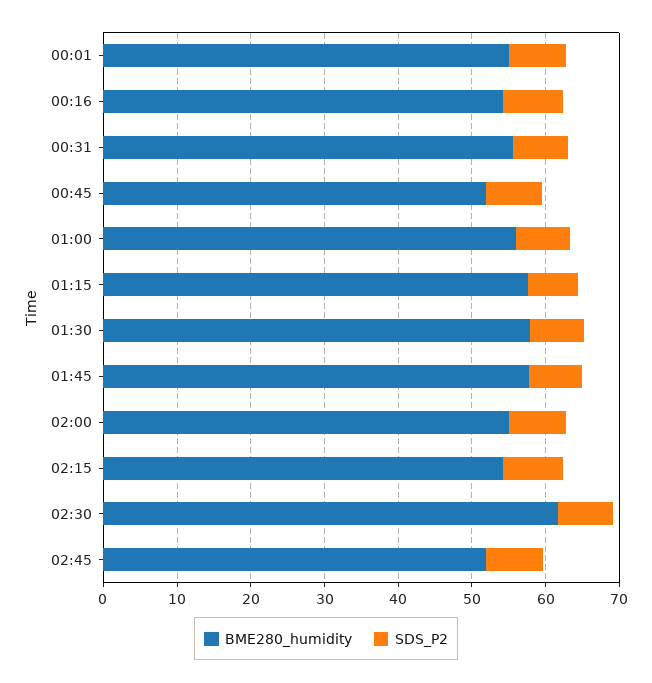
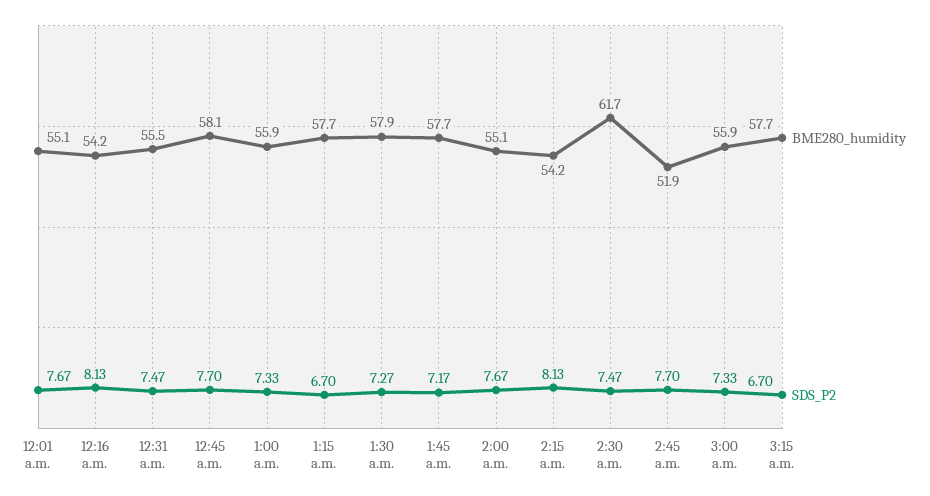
BME280_humidity, 00:45: 52 -> 58.1
BME280_humidity, 3:00 a.m.: none -> 55.9
SDS_P2, 3:00 a.m.: none -> 7.33
BME280_humidity, 3:15 a.m.: none -> 57.7
SDS_P2, 3:15 a.m.: none -> 6.7

